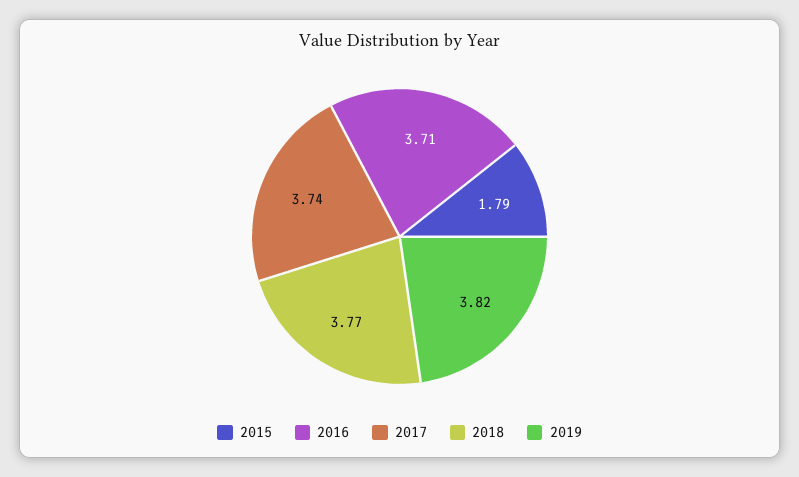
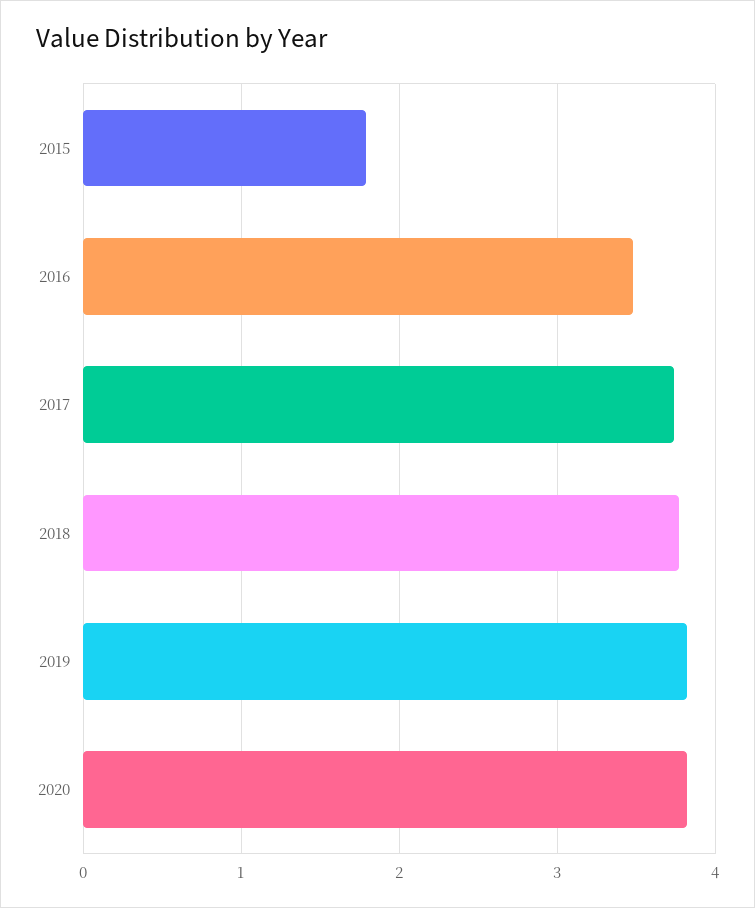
2016: 3.71 -> 3.5
2020: none -> 3.8

